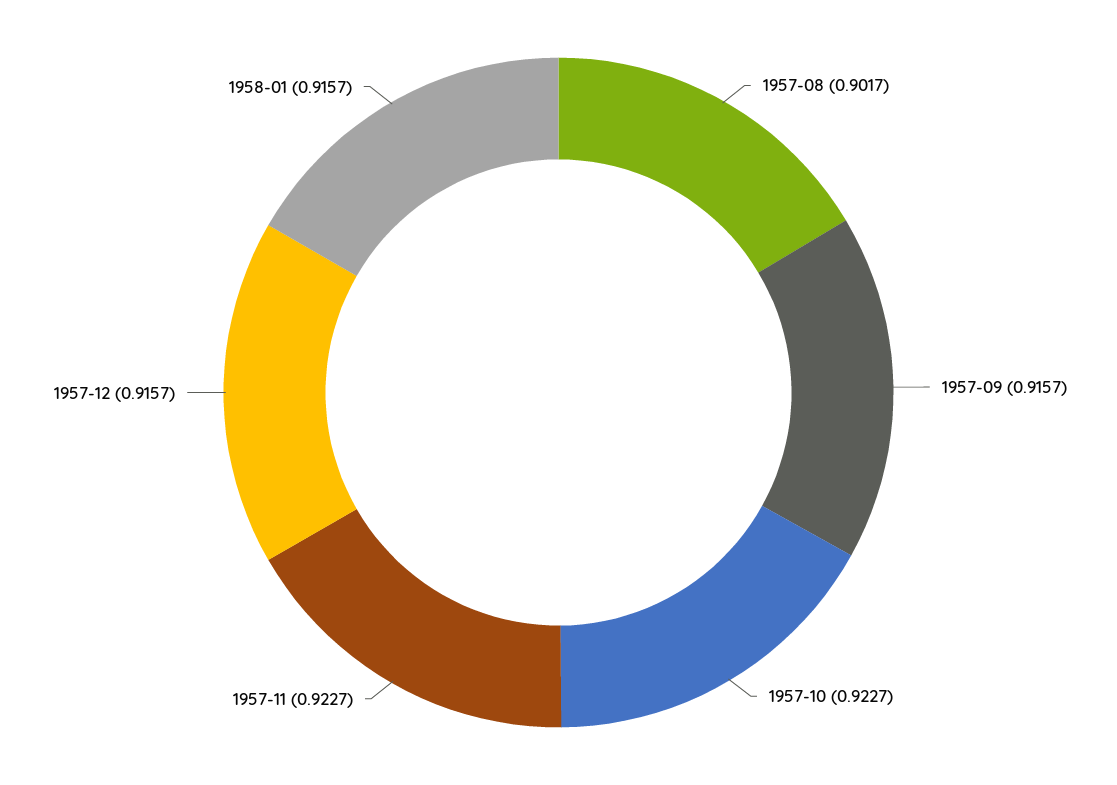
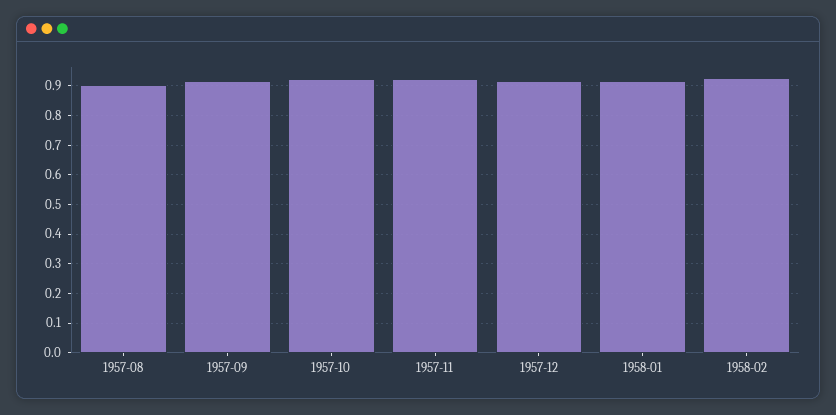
1958-02: none -> 0.925

